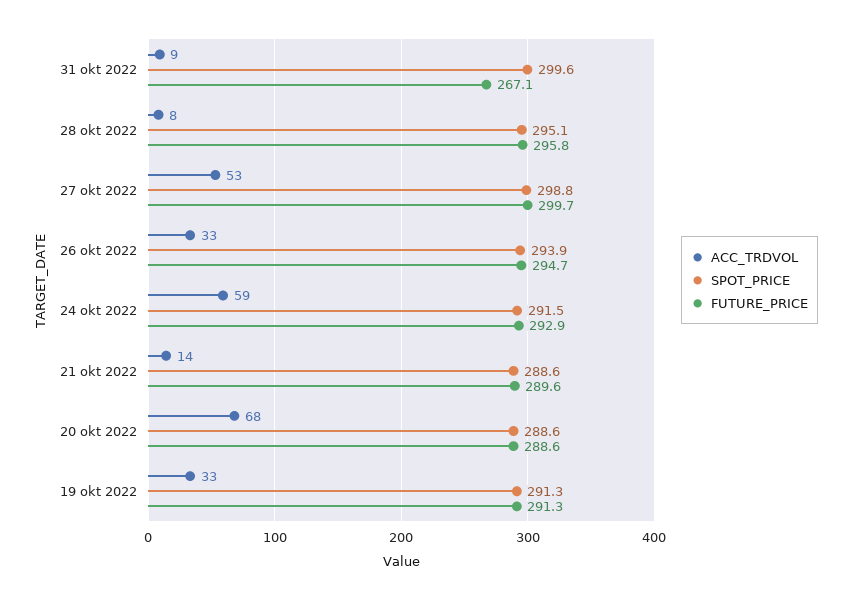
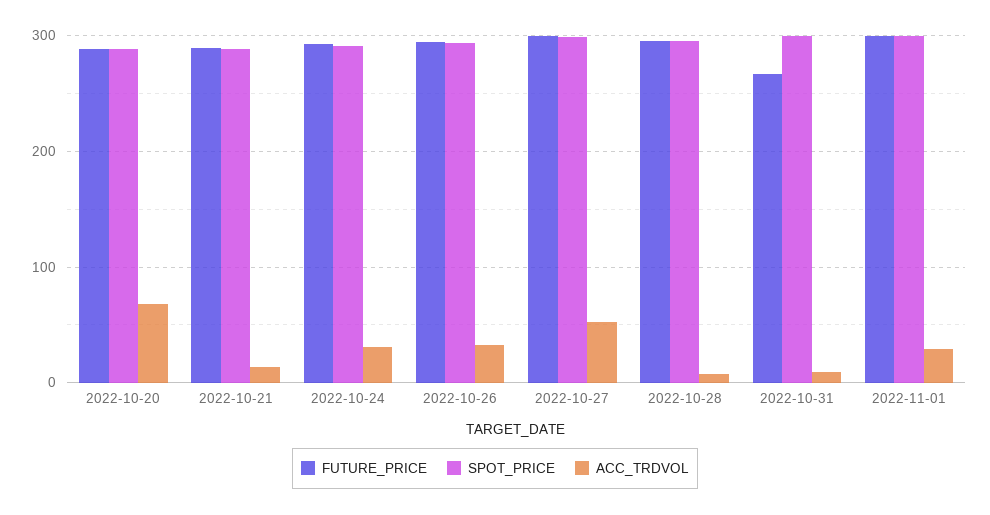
ACC_TRDVOL, 24 okt 2022: 59 -> 30
ACC_TRDVOL, 19 okt 2022: 33 -> none
SPOT_PRICE, 19 okt 2022: 291.3 -> none
FUTURE_PRICE, 19 okt 2022: 291.3 -> none
FUTURE_PRICE, 2022-11-01: none -> 300
SPOT_PRICE, 2022-11-01: none -> 300
ACC_TRDVOL, 2022-11-01: none -> 30

